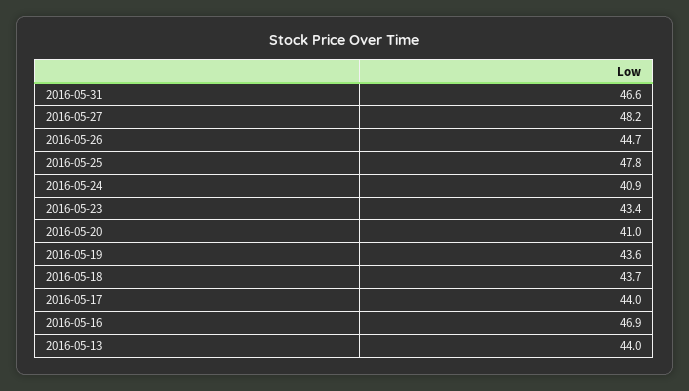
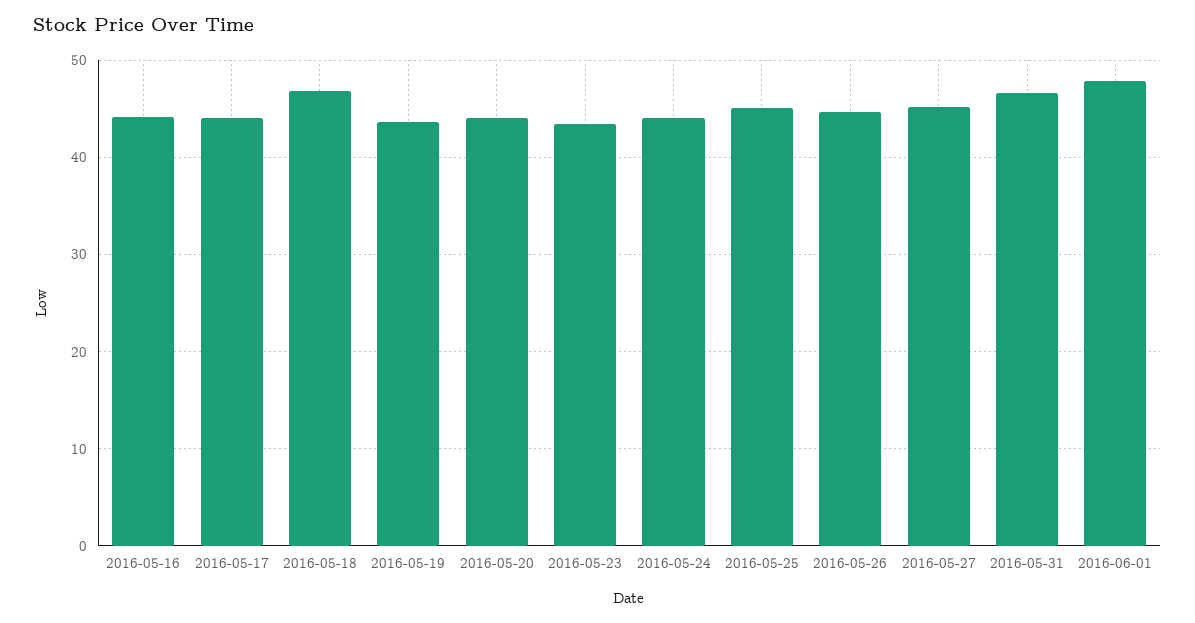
2016-05-27: 48.2 -> 45
2016-05-25: 47.8 -> 45
2016-05-24: 40.9 -> 44
2016-05-20: 41 -> 44
2016-05-18: 43.7 -> 47
2016-05-16: 46.9 -> 44
2016-05-13: 44 -> none
2016-06-01: none -> 48

